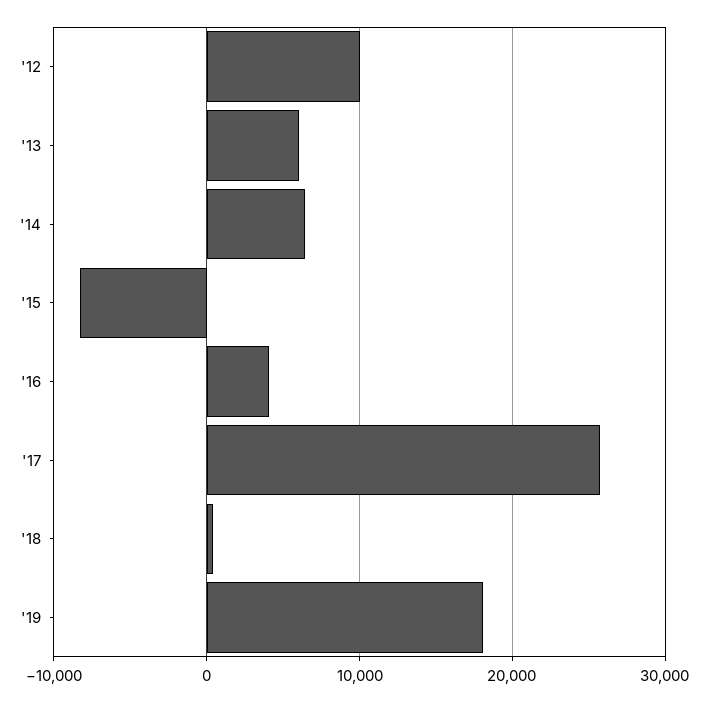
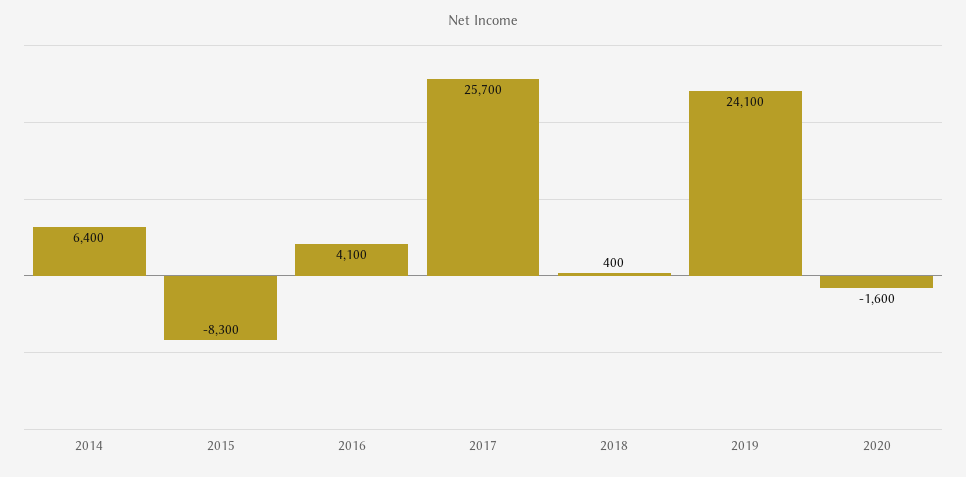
'12: 10000 -> none
'13: 6000 -> none
'19: 18000 -> 24100
2020: none -> -1600

